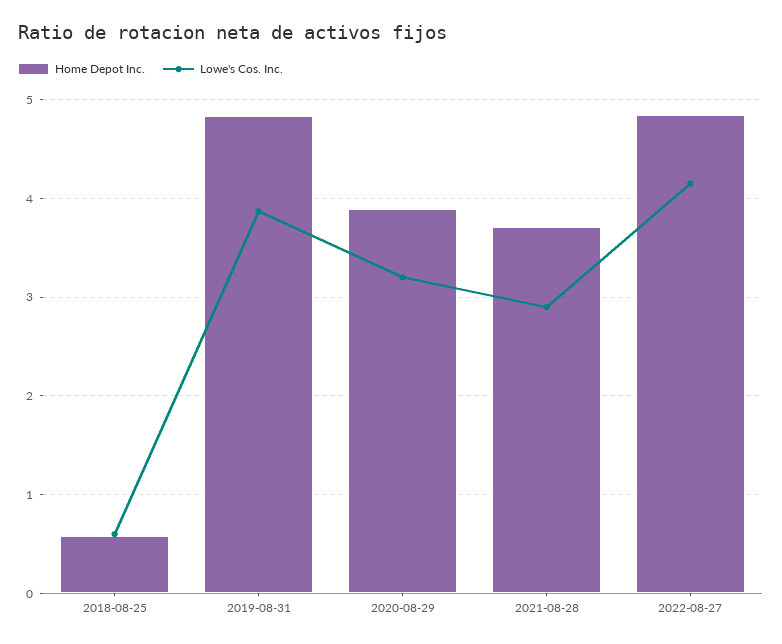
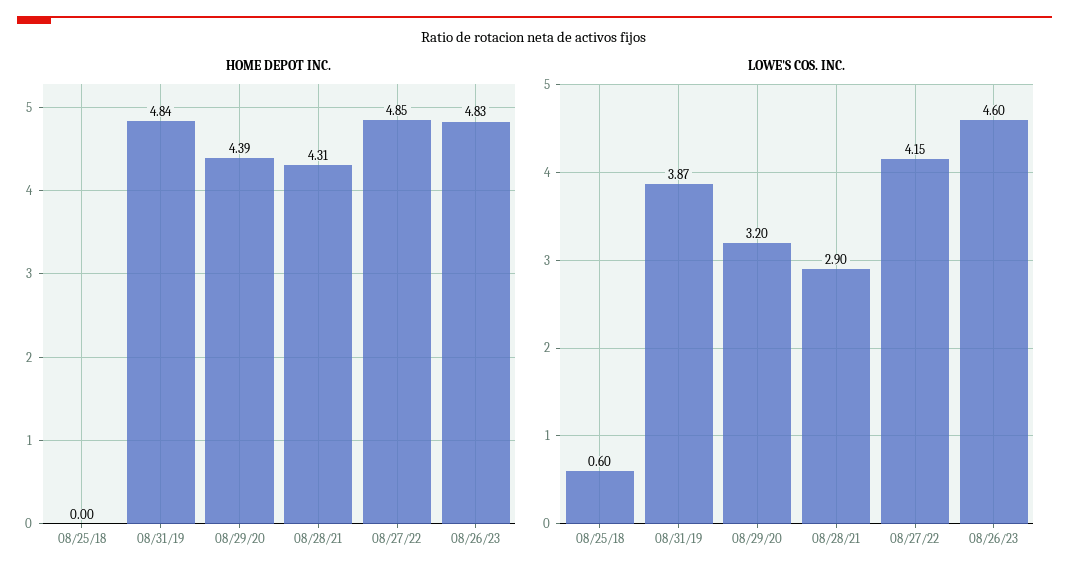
Home Depot Inc., 2018-08-25: 0.6 -> 0
Home Depot Inc., 2020-08-29: 3.9 -> 4.39
Home Depot Inc., 2021-08-28: 3.7 -> 4.31
Home Depot Inc., 08/26/23: none -> 4.83
Lowe's Cos. Inc., 08/26/23: none -> 4.6

